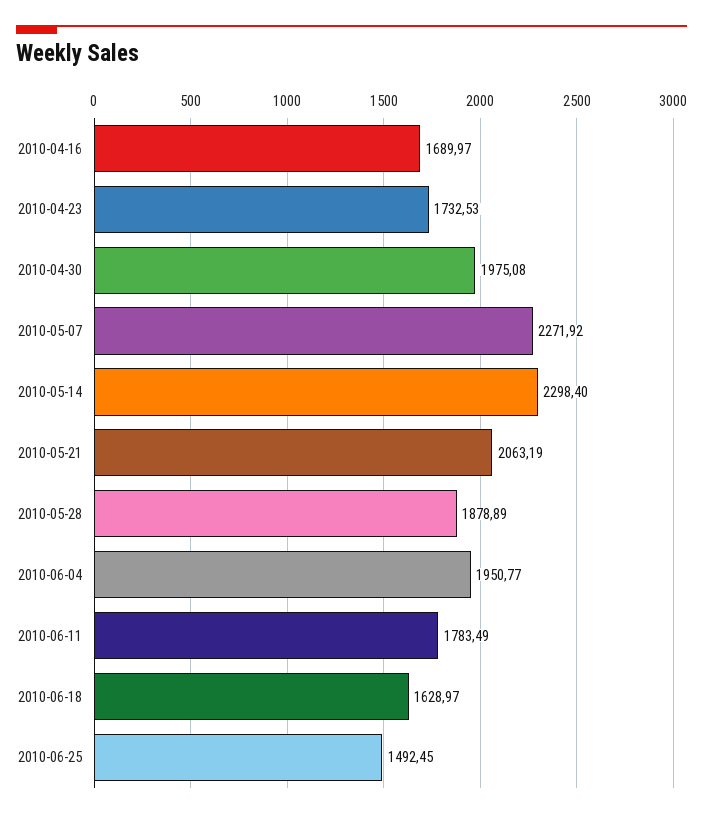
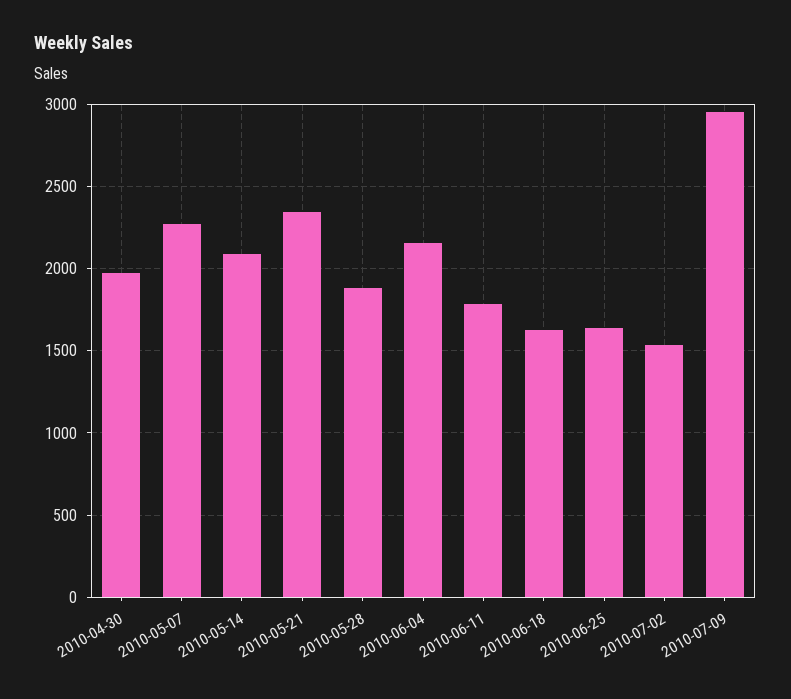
2010-04-16: 1689.97 -> none
2010-04-23: 1732.53 -> none
2010-05-14: 2298.4 -> 2100
2010-05-21: 2063.19 -> 2350
2010-06-04: 1950.77 -> 2150
2010-06-25: 1492.45 -> 1650
2010-07-02: none -> 1550
2010-07-09: none -> 2950

